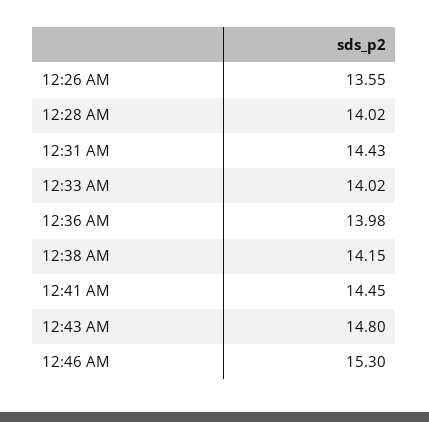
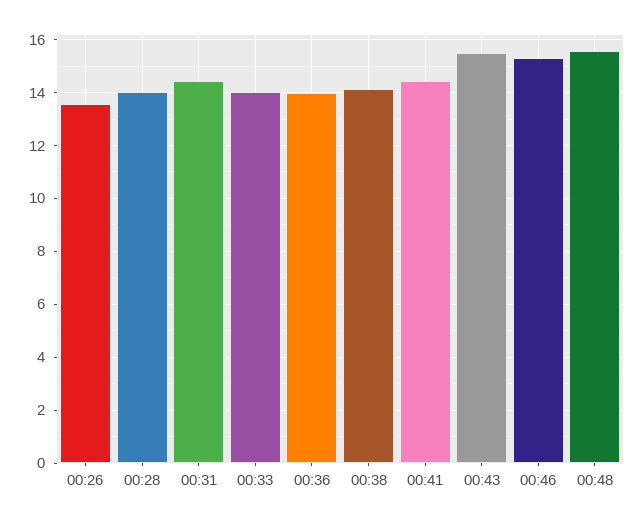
12:43 AM: 14.8 -> 15.5
00:48: none -> 15.5

